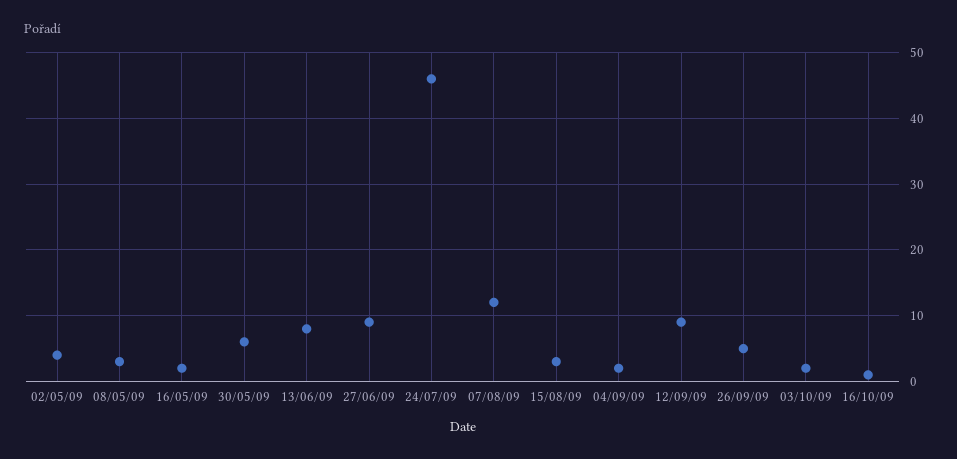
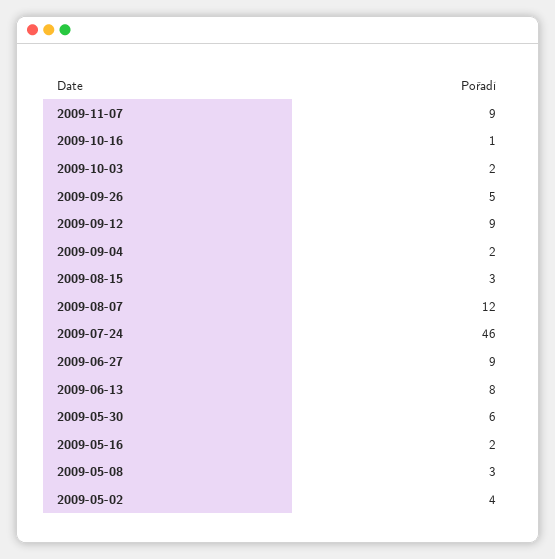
2009-11-07: none -> 9

